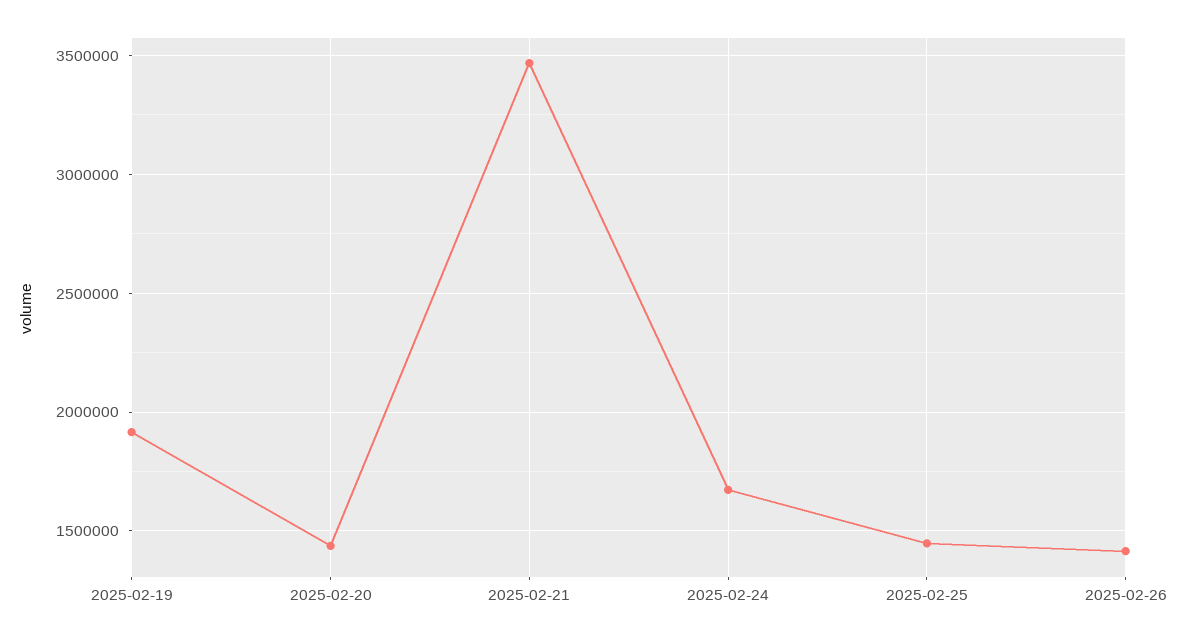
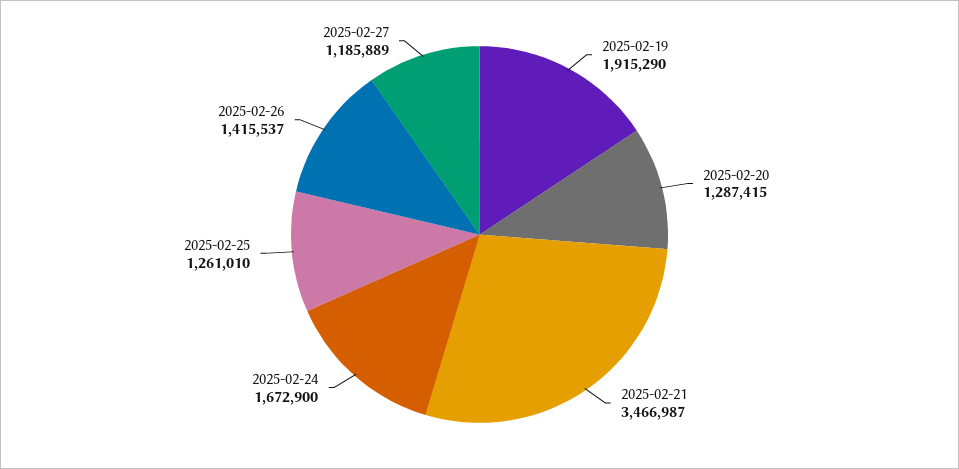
2025-02-20: 1450000 -> 1287415
2025-02-25: 1450000 -> 1261010
2025-02-27: none -> 1185889

